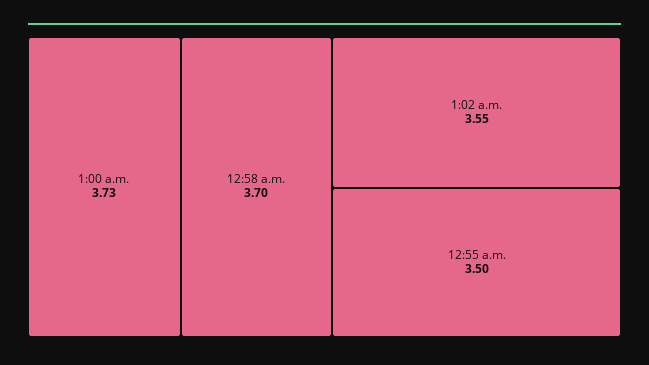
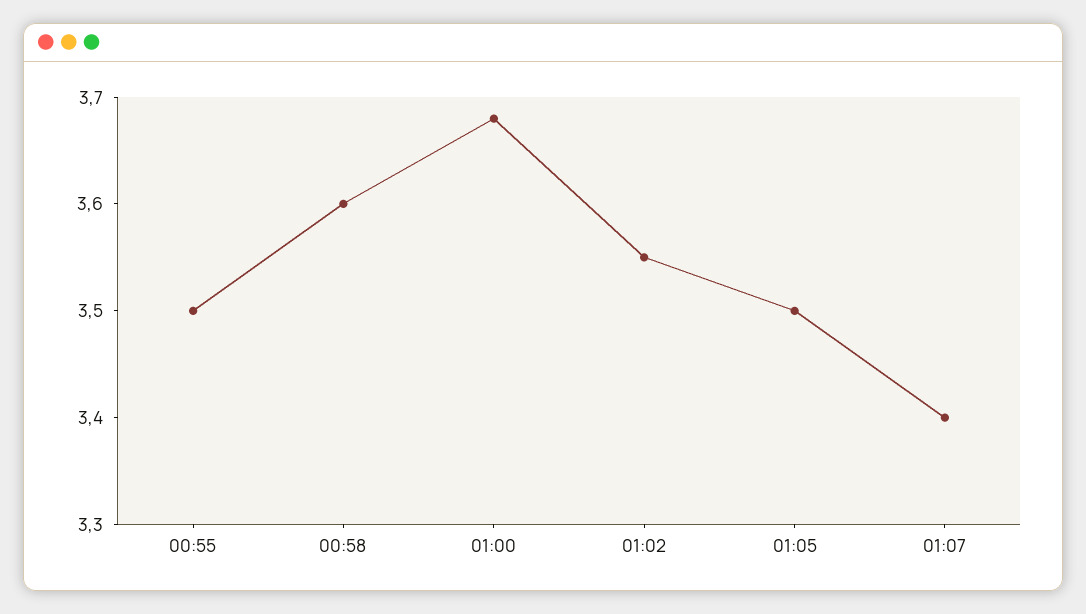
1:00 a.m.: 3.73 -> 3.68
12:58 a.m.: 3.7 -> 3.6
01:05: none -> 3.5
01:07: none -> 3.4

